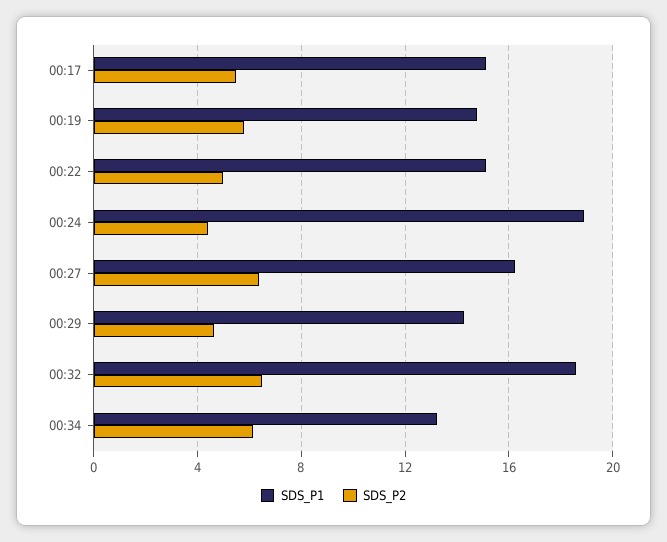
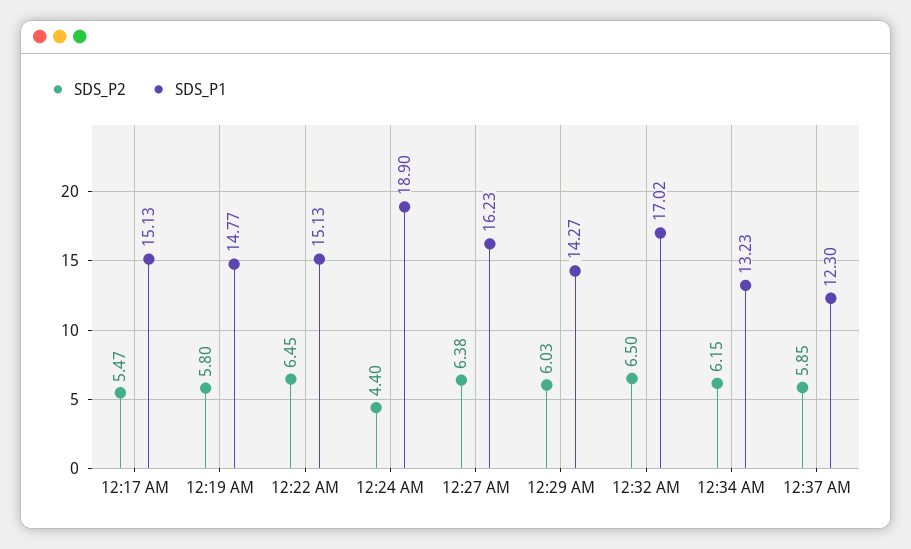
SDS_P2, 00:22: 5 -> 6.45
SDS_P2, 00:29: 4.5 -> 6.03
SDS_P1, 00:32: 18.5 -> 17.02
SDS_P2, 12:37 AM: none -> 5.85
SDS_P1, 12:37 AM: none -> 12.3

